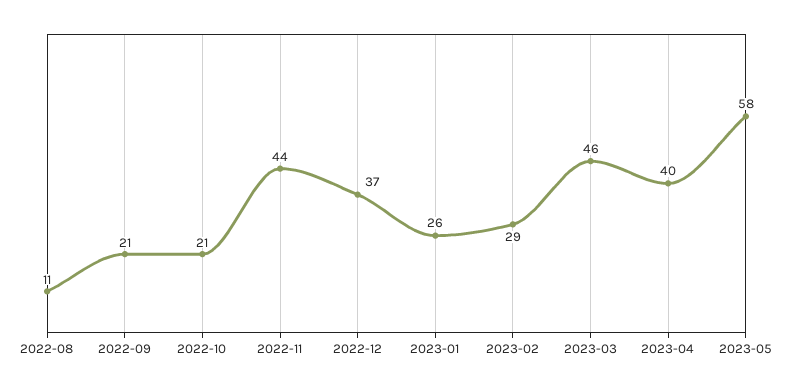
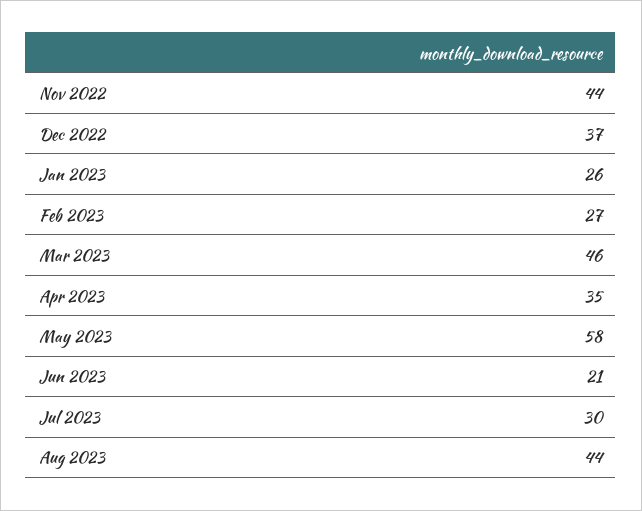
2022-08: 11 -> none
2022-09: 21 -> none
2022-10: 21 -> none
2023-02: 29 -> 27
2023-04: 40 -> 35
Jun 2023: none -> 21
Jul 2023: none -> 30
Aug 2023: none -> 44

